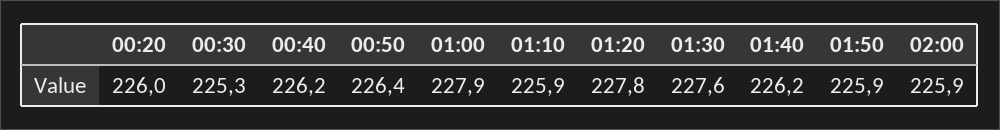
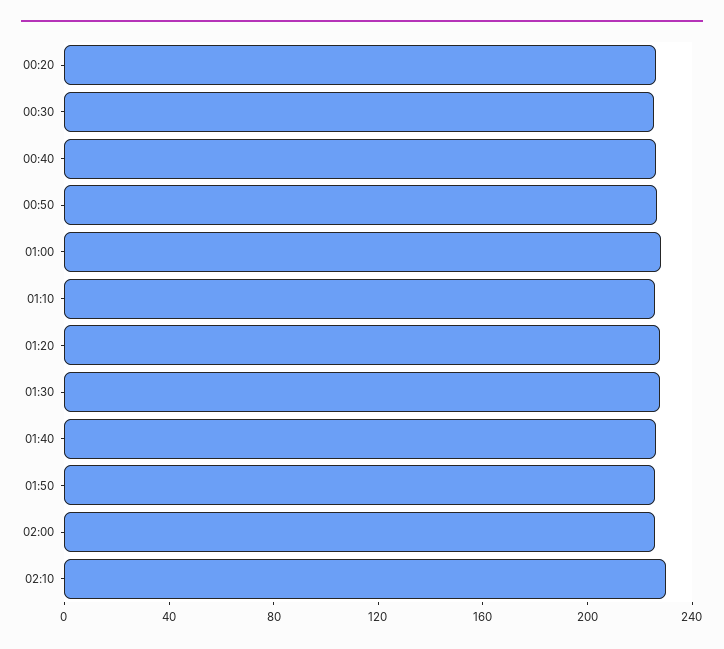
02:10: none -> 230

